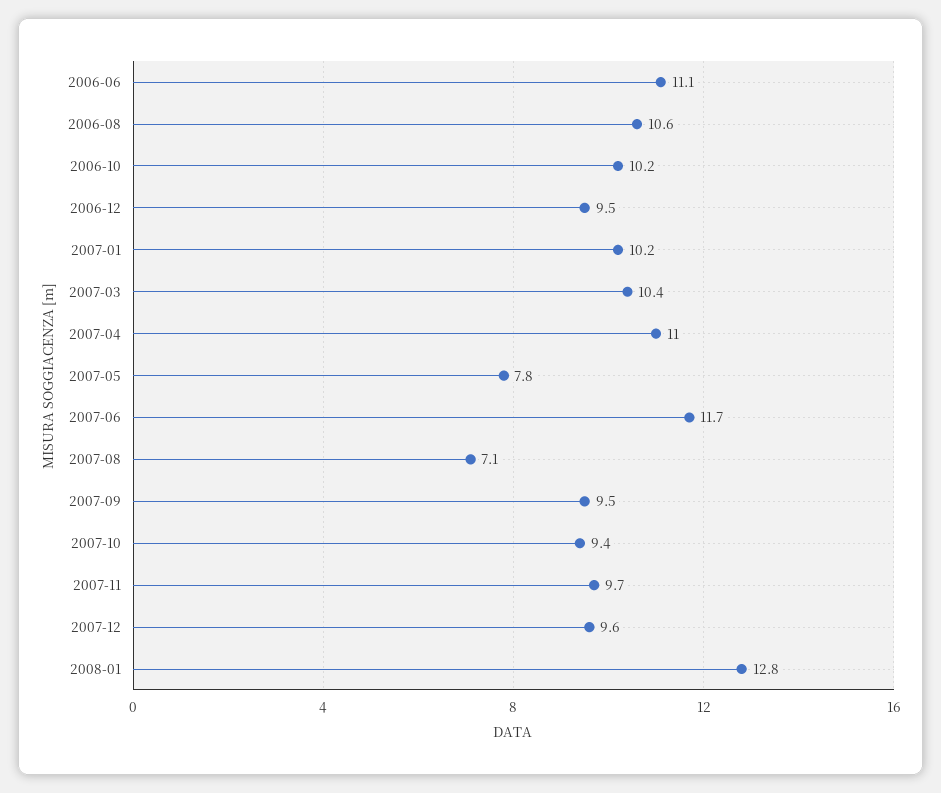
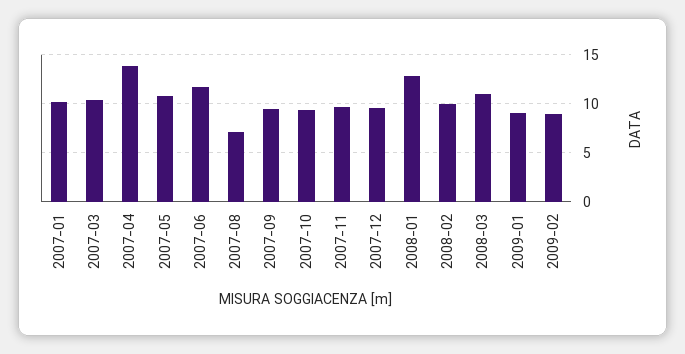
2006-06: 11.1 -> none
2006-08: 10.6 -> none
2006-10: 10.2 -> none
2006-12: 9.5 -> none
2007-04: 11 -> 14
2007-05: 7.8 -> 11
2008-02: none -> 10
2008-03: none -> 11
2009-01: none -> 9
2009-02: none -> 9

